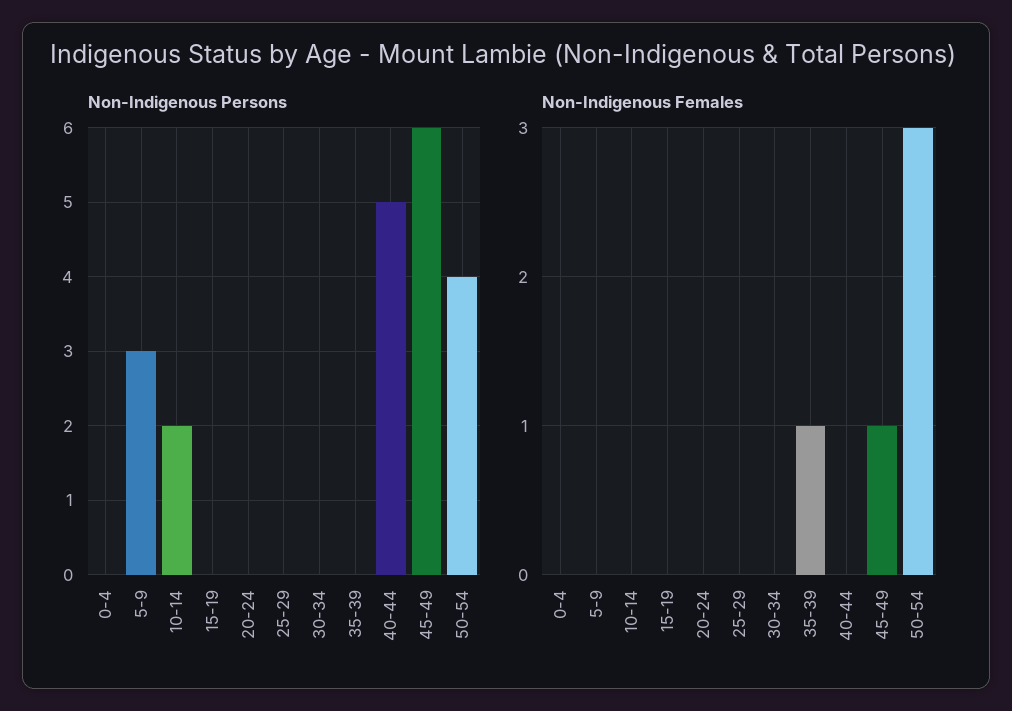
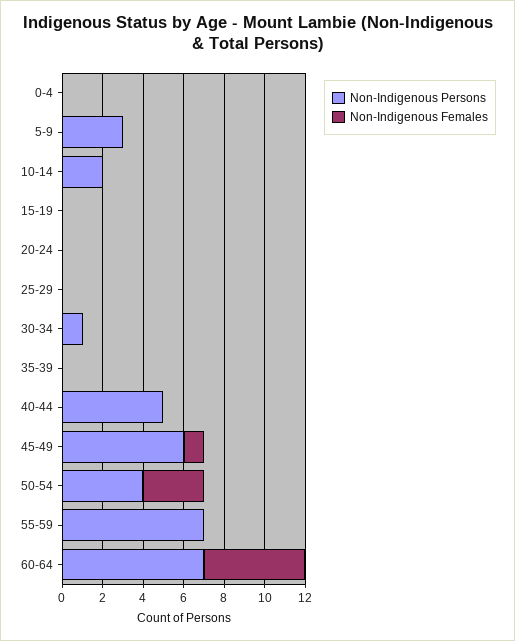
Non-Indigenous Persons, 30-34: 0 -> 1
Non-Indigenous Females, 35-39: 1 -> 0
Non-Indigenous Persons, 55-59: none -> 7
Non-Indigenous Females, 55-59: none -> 0
Non-Indigenous Persons, 60-64: none -> 7
Non-Indigenous Females, 60-64: none -> 5

